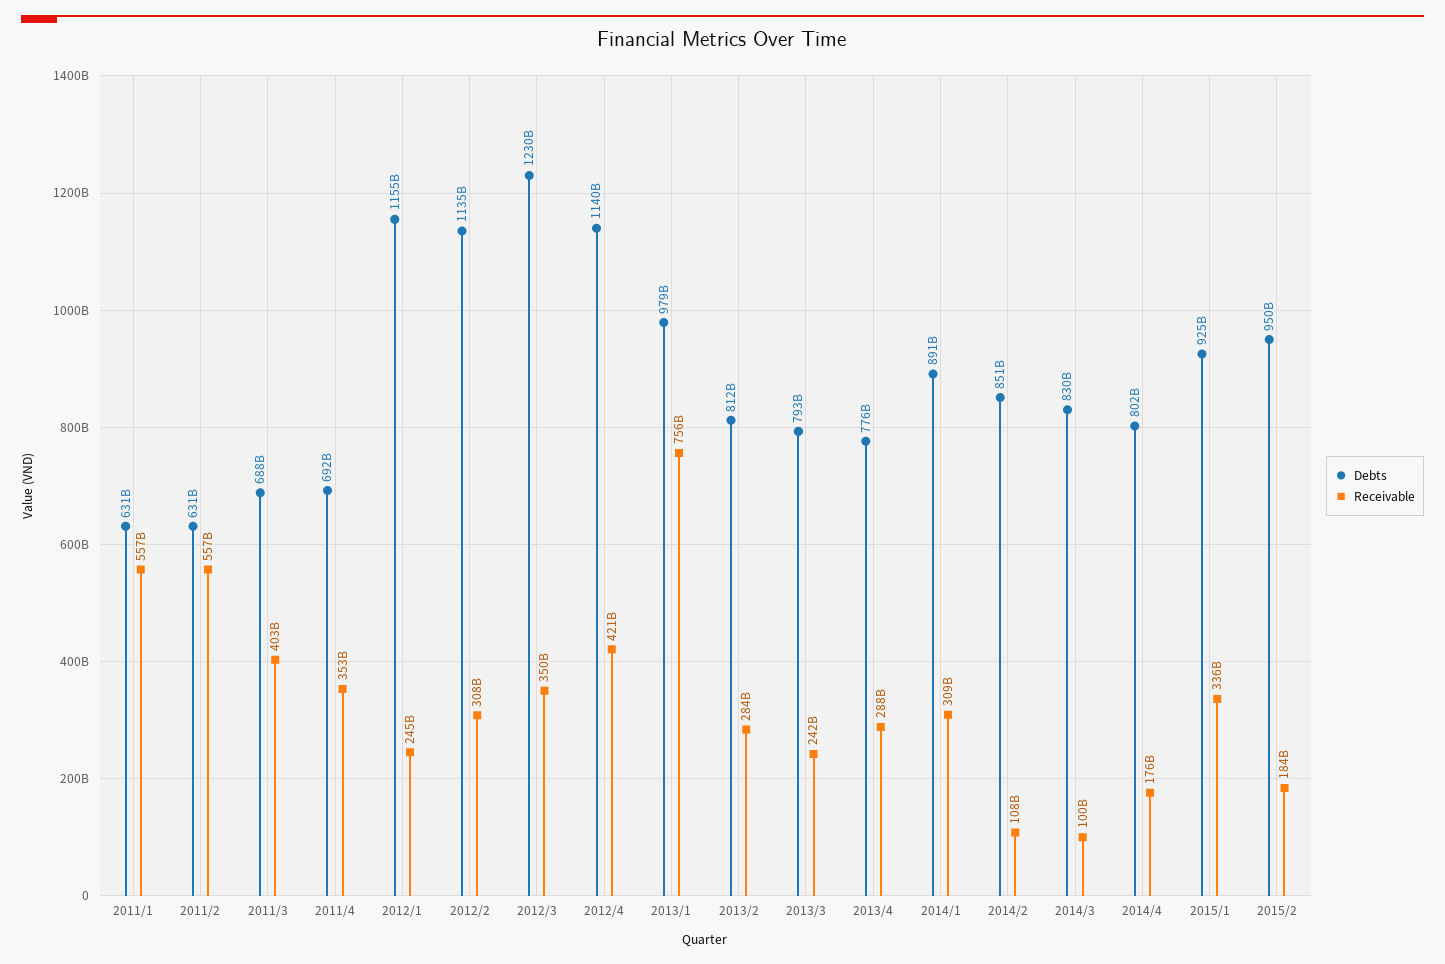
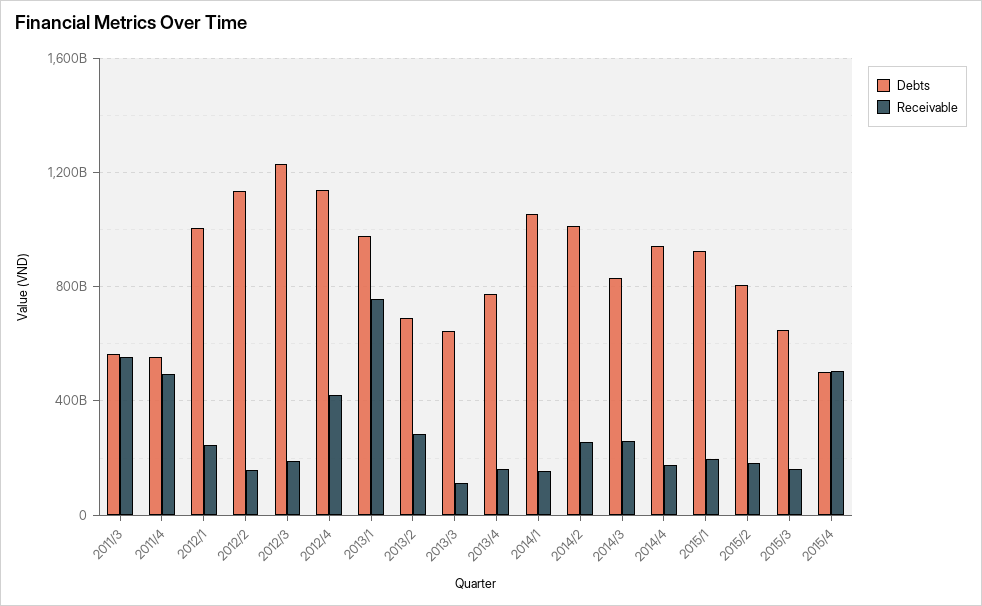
Debts, 2011/1: 631000000000 -> none
Receivable, 2011/1: 557000000000 -> none
Debts, 2011/2: 631000000000 -> none
Receivable, 2011/2: 557000000000 -> none
Debts, 2011/3: 688000000000 -> 550000000000
Receivable, 2011/3: 403000000000 -> 550000000000
Debts, 2011/4: 692000000000 -> 550000000000
Receivable, 2011/4: 353000000000 -> 500000000000
Debts, 2012/1: 1155000000000 -> 1000000000000
Receivable, 2012/2: 308000000000 -> 150000000000
Receivable, 2012/3: 350000000000 -> 200000000000
Debts, 2013/2: 812000000000 -> 700000000000
Debts, 2013/3: 793000000000 -> 650000000000
Receivable, 2013/3: 242000000000 -> 100000000000
Receivable, 2013/4: 288000000000 -> 150000000000
Debts, 2014/1: 891000000000 -> 1050000000000
Receivable, 2014/1: 309000000000 -> 150000000000
Debts, 2014/2: 851000000000 -> 1000000000000
Receivable, 2014/2: 108000000000 -> 250000000000
Receivable, 2014/3: 100000000000 -> 250000000000
Debts, 2014/4: 802000000000 -> 950000000000
Receivable, 2015/1: 336000000000 -> 200000000000
Debts, 2015/2: 950000000000 -> 800000000000
Debts, 2015/3: none -> 650000000000
Receivable, 2015/3: none -> 150000000000
Debts, 2015/4: none -> 500000000000
Receivable, 2015/4: none -> 500000000000

